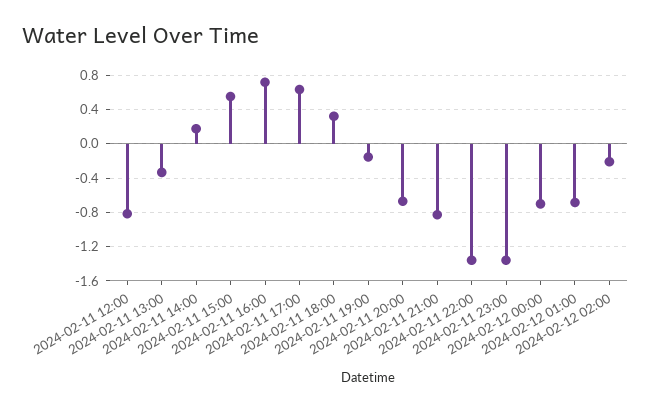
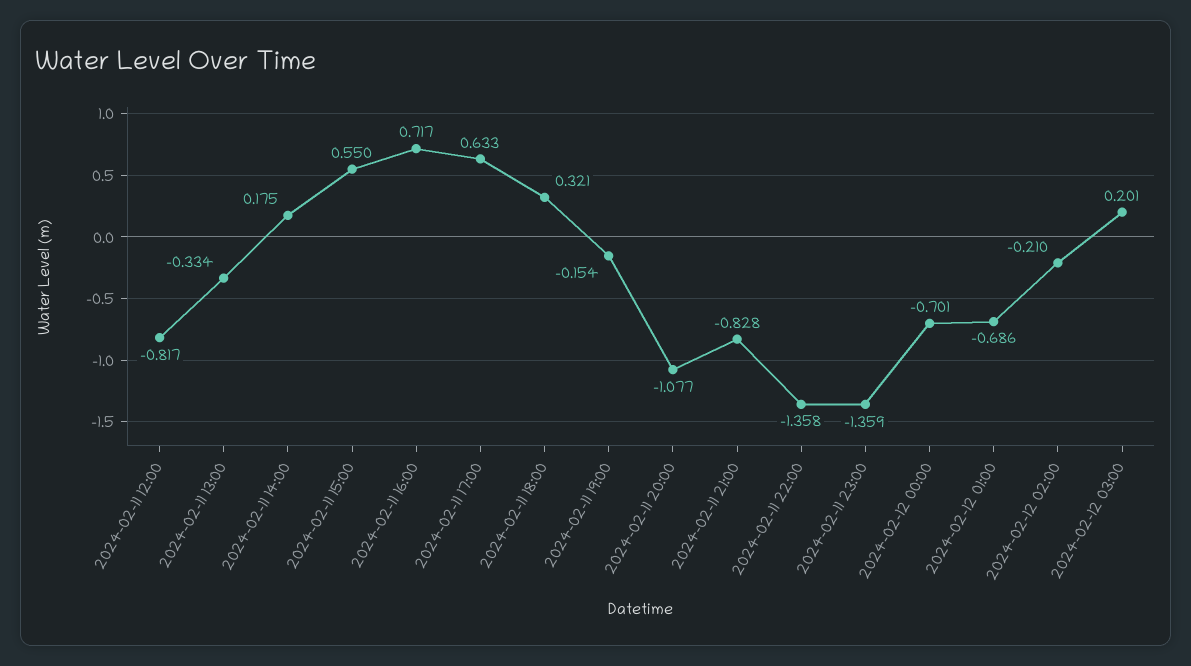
2024-02-11 20:00: -0.7 -> -1.077
2024-02-12 03:00: none -> 0.201

